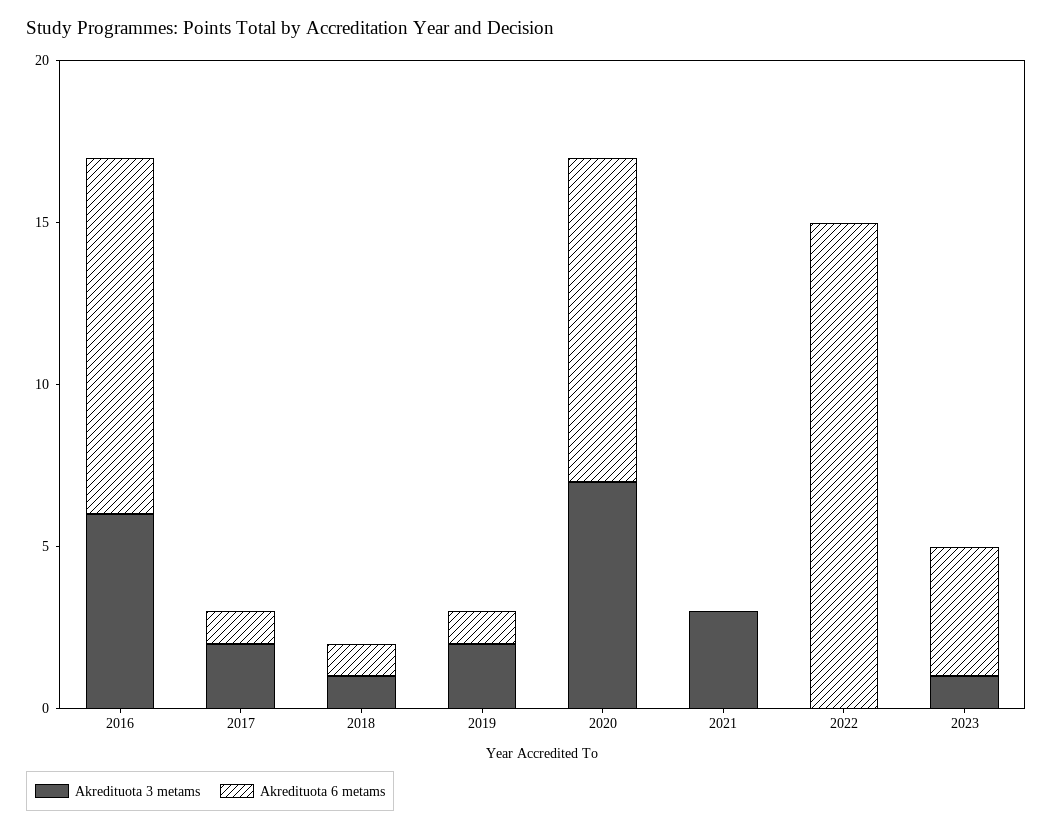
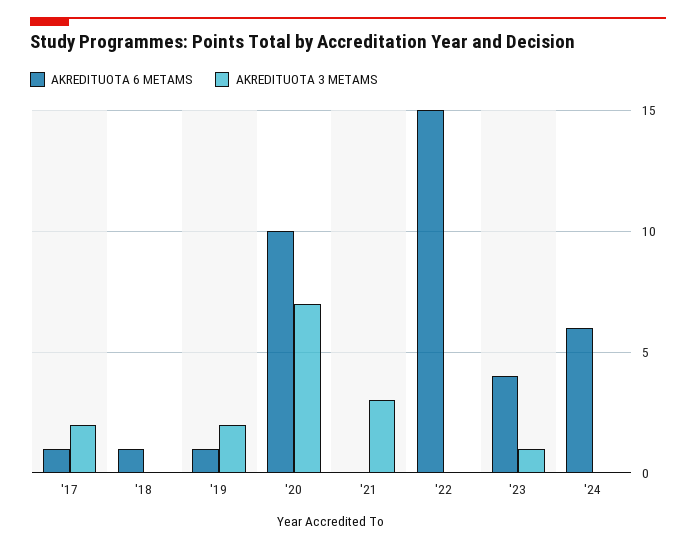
Akredituota 3 metams, 2016: 6 -> none
Akredituota 6 metams, 2016: 11 -> none
Akredituota 3 metams, 2018: 1 -> 0
Akredituota 6 metams, '24: none -> 6
Akredituota 3 metams, '24: none -> 0

